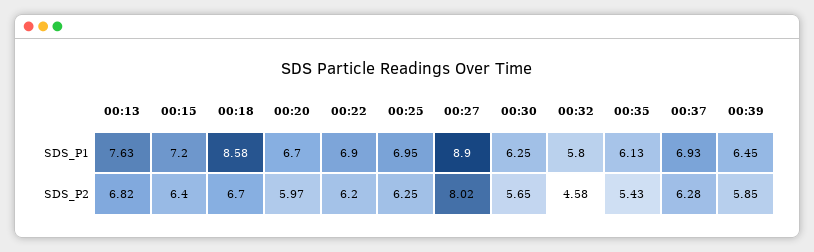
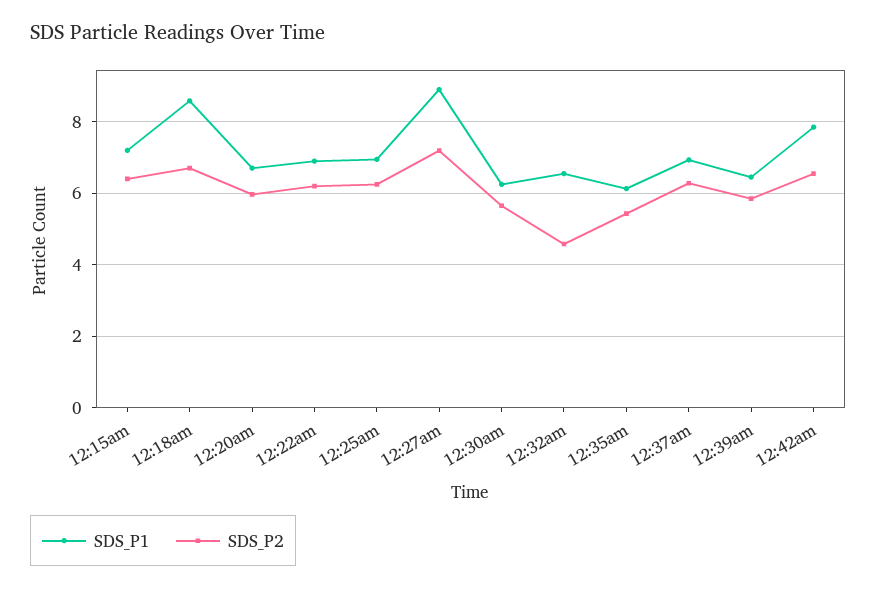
SDS_P1, 00:13: 7.63 -> none
SDS_P1, 00:32: 5.8 -> 6.6
SDS_P2, 00:13: 6.82 -> none
SDS_P2, 00:27: 8.02 -> 7.2
SDS_P1, 12:42am: none -> 7.8
SDS_P2, 12:42am: none -> 6.6

